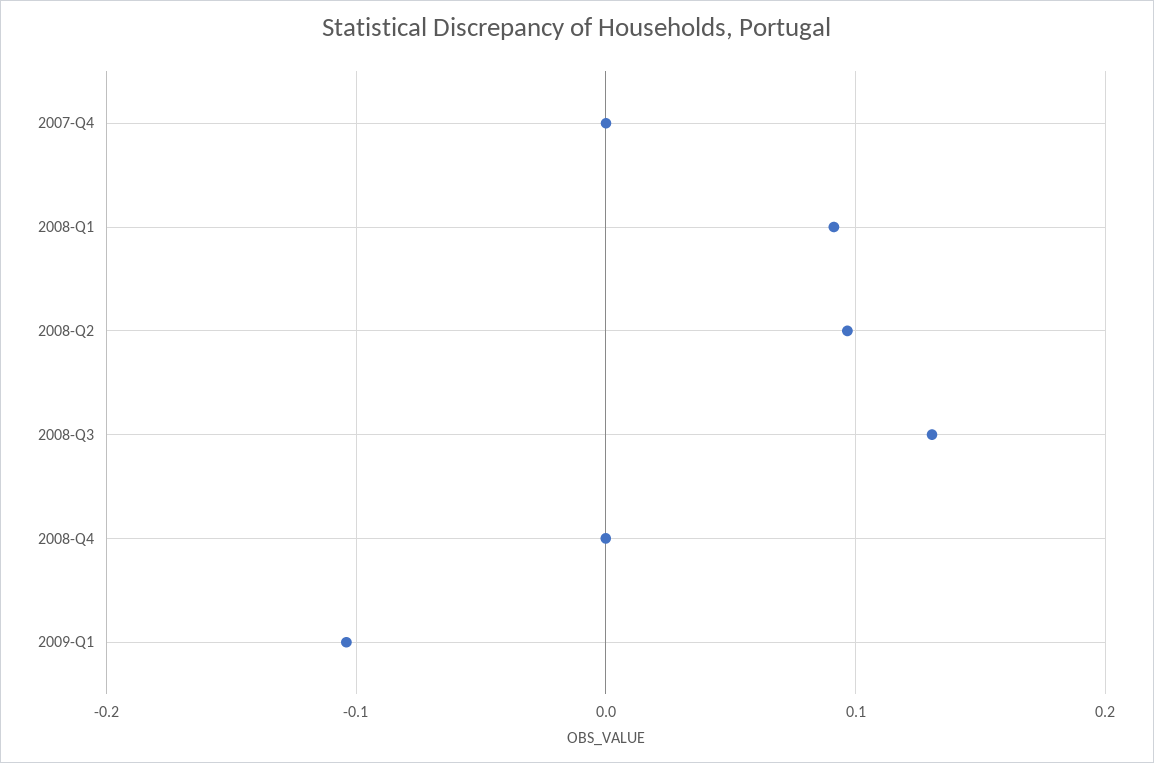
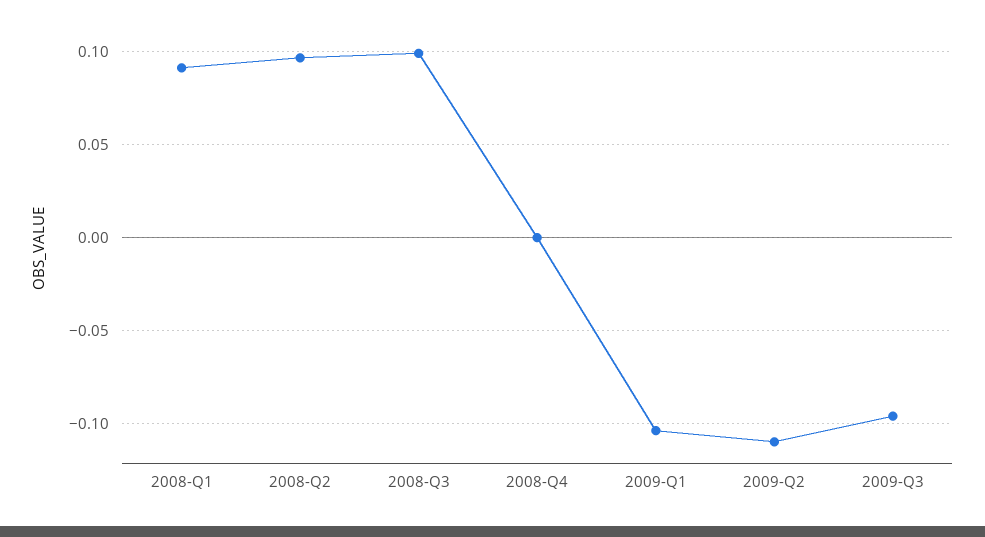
2007-Q4: 0 -> none
2008-Q3: 0.13 -> 0.1
2009-Q2: none -> -0.11
2009-Q3: none -> -0.095

